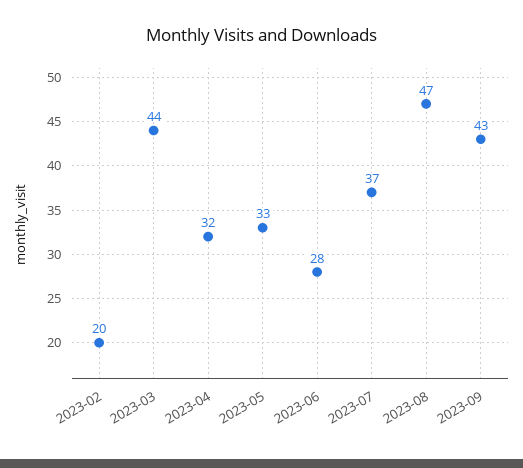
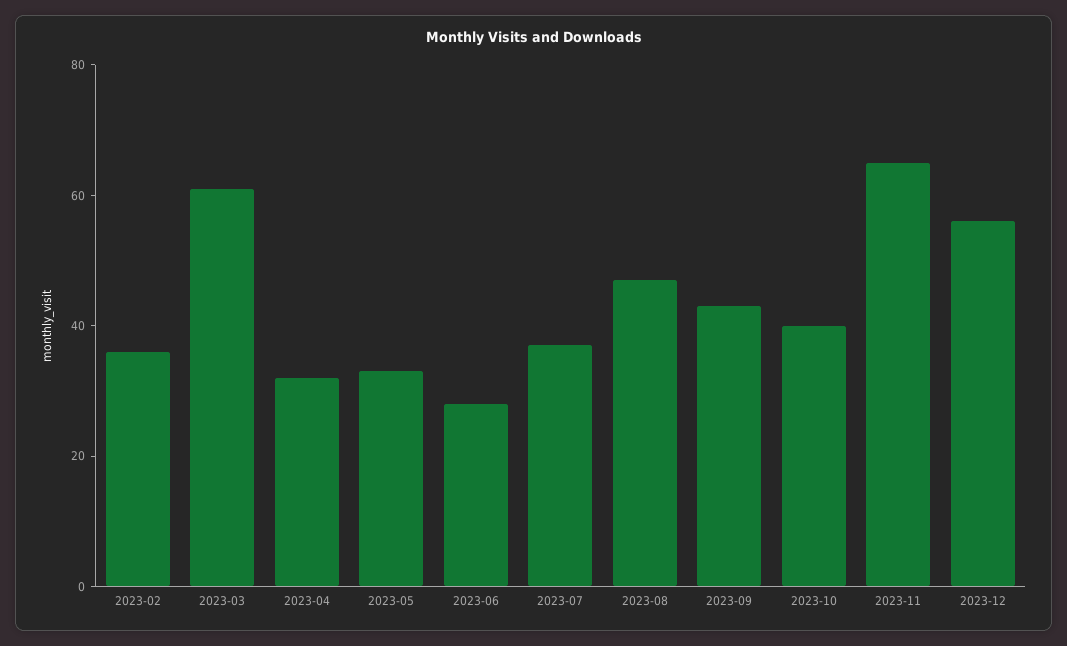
2023-02: 20 -> 35
2023-03: 44 -> 60
2023-10: none -> 40
2023-11: none -> 65
2023-12: none -> 55

